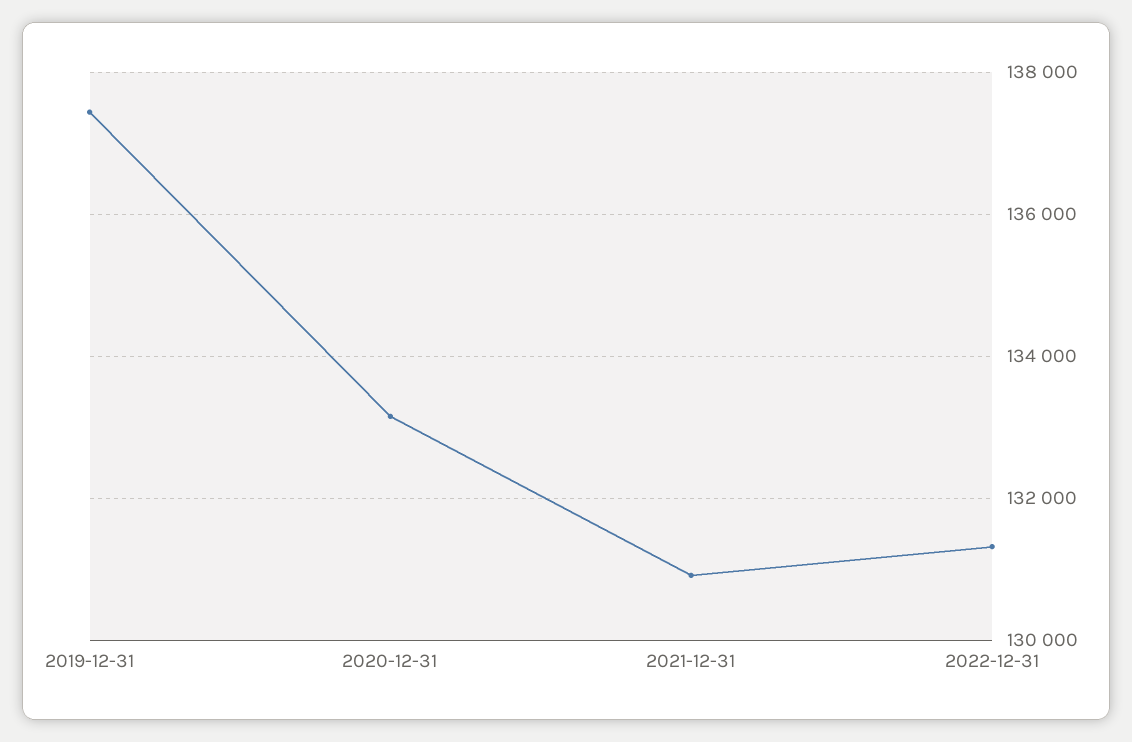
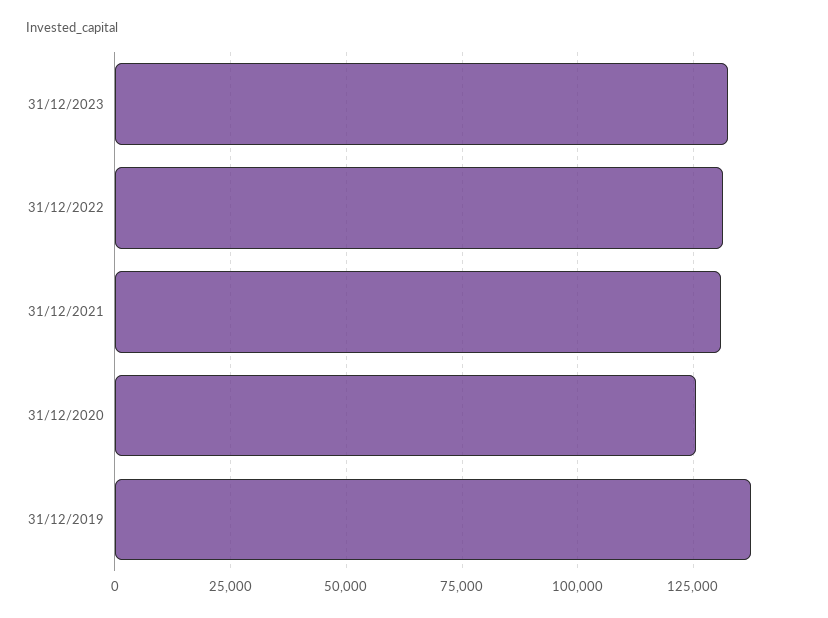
2020-12-31: 133200 -> 125000
31/12/2023: none -> 132500

